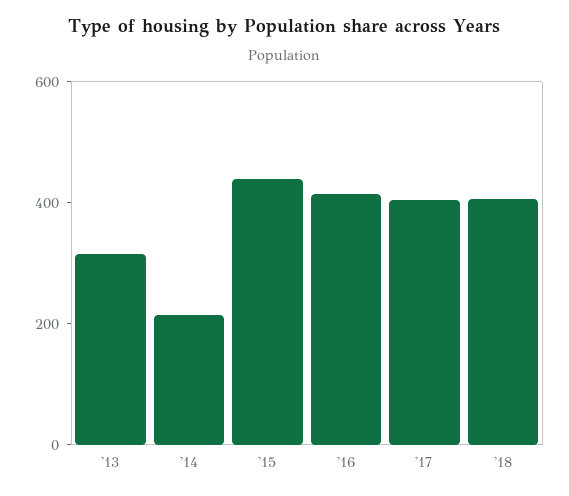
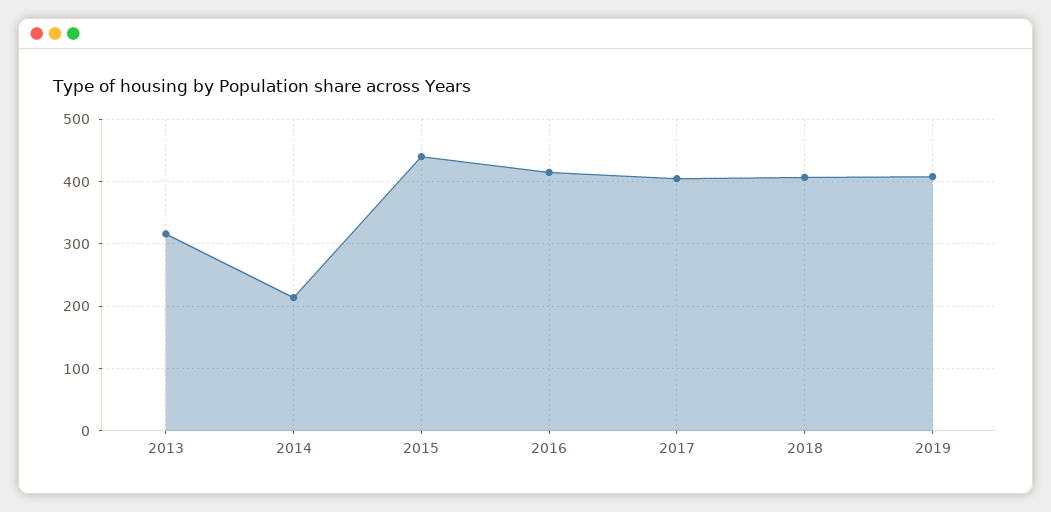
2019: none -> 410

